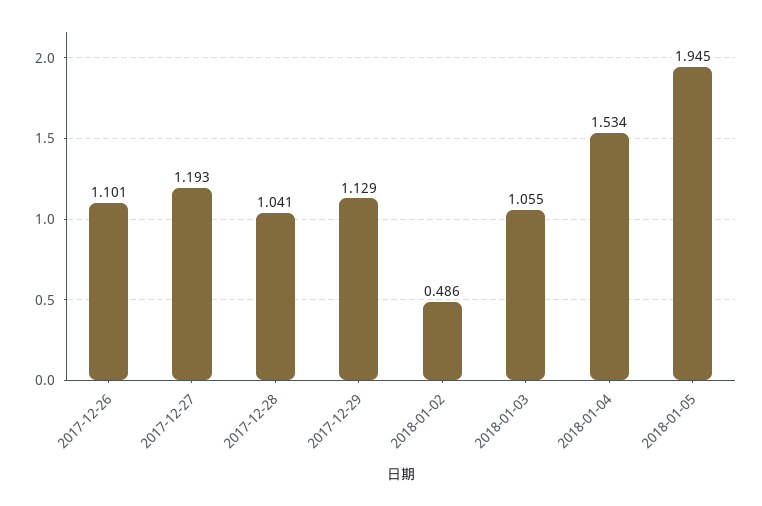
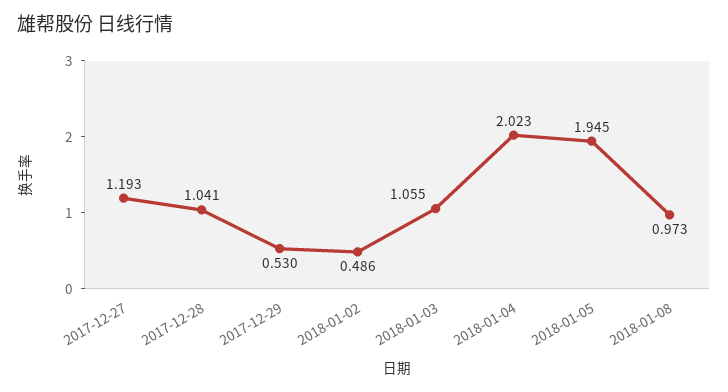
2017-12-26: 1.101 -> none
2017-12-29: 1.129 -> 0.53
2018-01-04: 1.534 -> 2.023
2018-01-08: none -> 0.973

